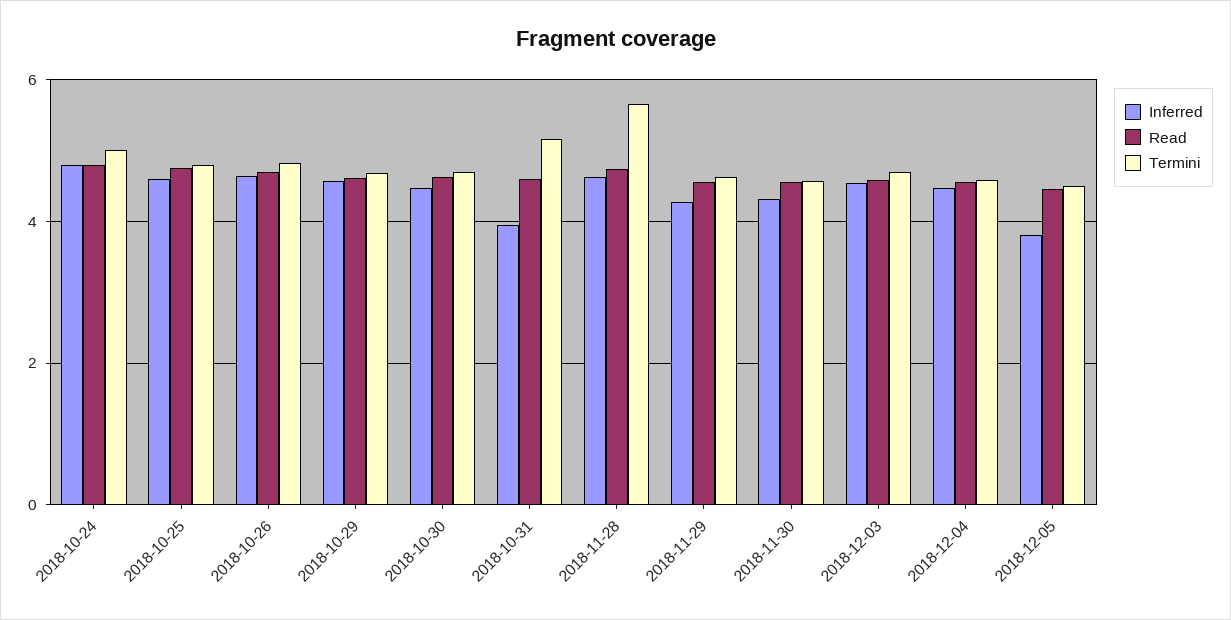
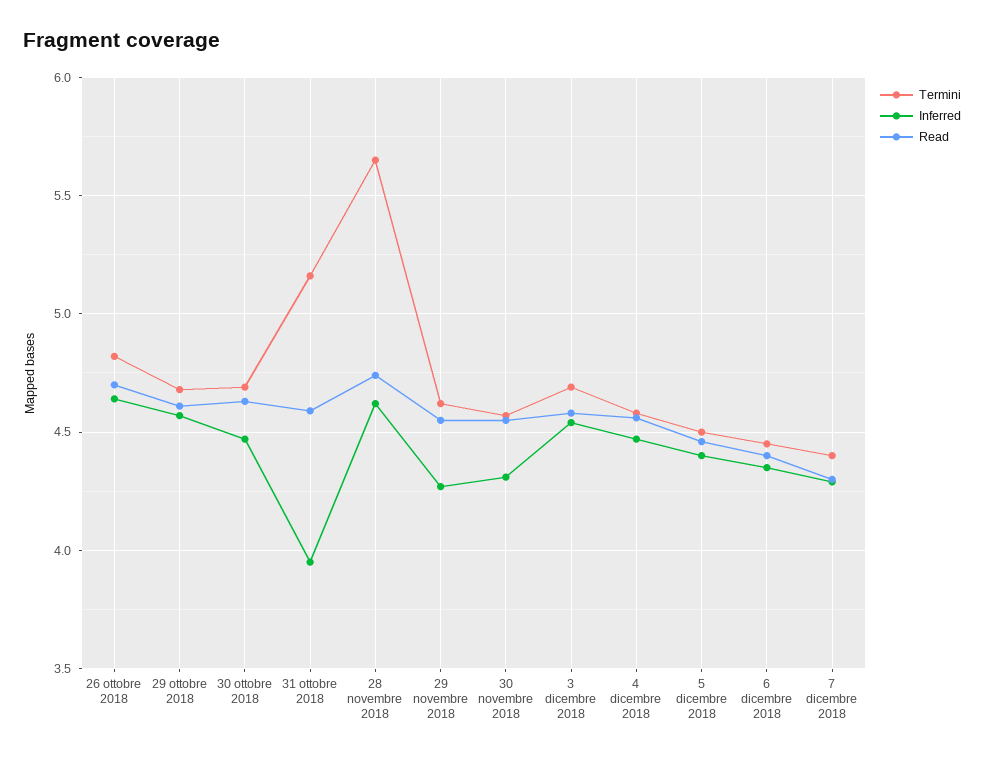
Inferred, 2018-10-24: 4.8 -> none
Read, 2018-10-24: 4.8 -> none
Termini, 2018-10-24: 5 -> none
Inferred, 2018-10-25: 4.6 -> none
Read, 2018-10-25: 4.8 -> none
Termini, 2018-10-25: 4.8 -> none
Inferred, 2018-12-05: 3.8 -> 4.4
Termini, 6 dicembre 2018: none -> 4.45
Inferred, 6 dicembre 2018: none -> 4.35
Read, 6 dicembre 2018: none -> 4.4
Termini, 7 dicembre 2018: none -> 4.4
Inferred, 7 dicembre 2018: none -> 4.3
Read, 7 dicembre 2018: none -> 4.3

